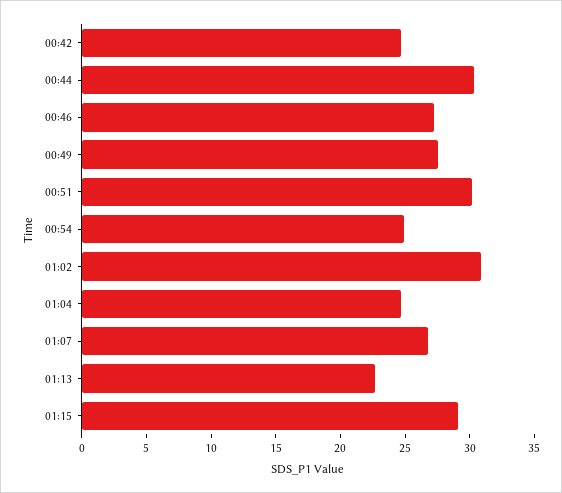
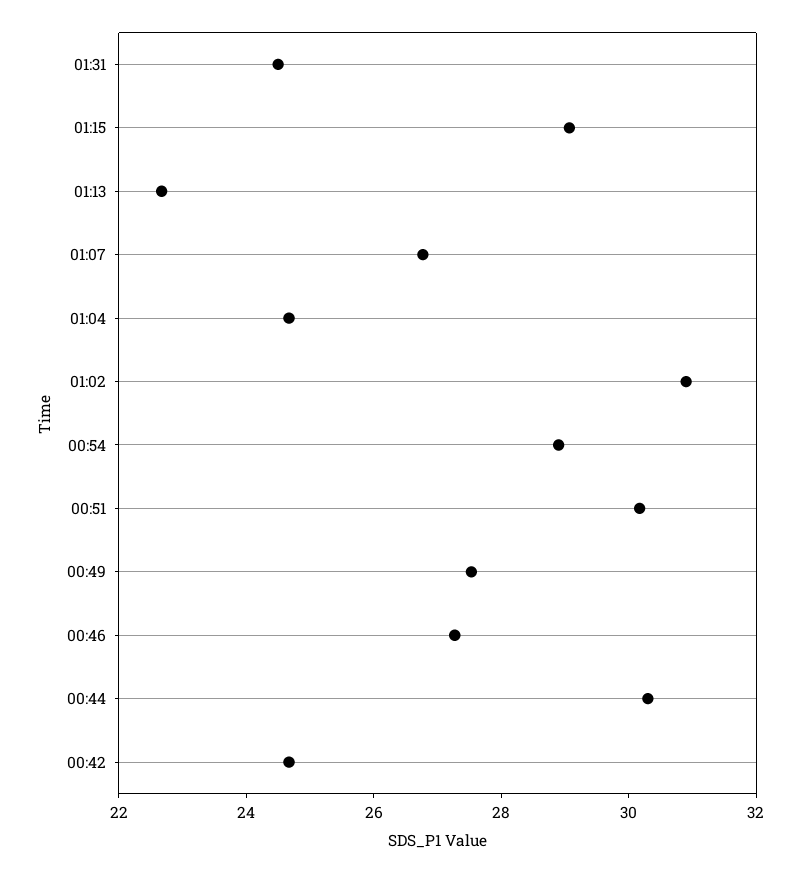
00:54: 25 -> 29
01:31: none -> 24.5

